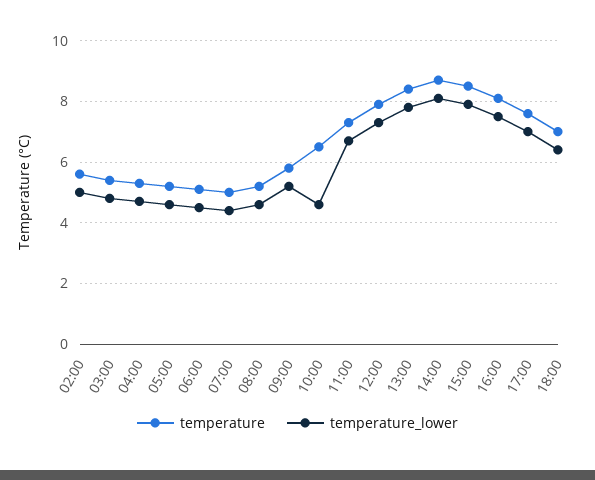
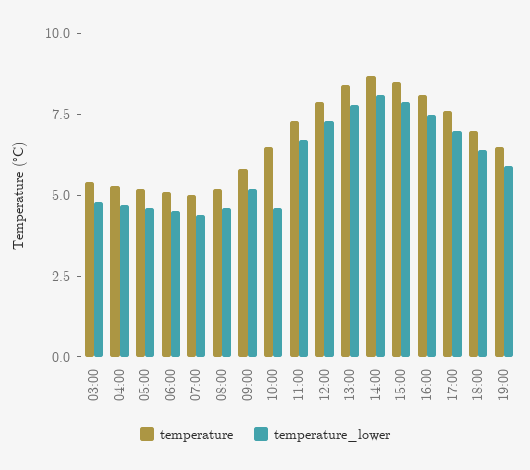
temperature, 02:00: 5.5 -> none
temperature_lower, 02:00: 5 -> none
temperature, 19:00: none -> 6.5
temperature_lower, 19:00: none -> 6

